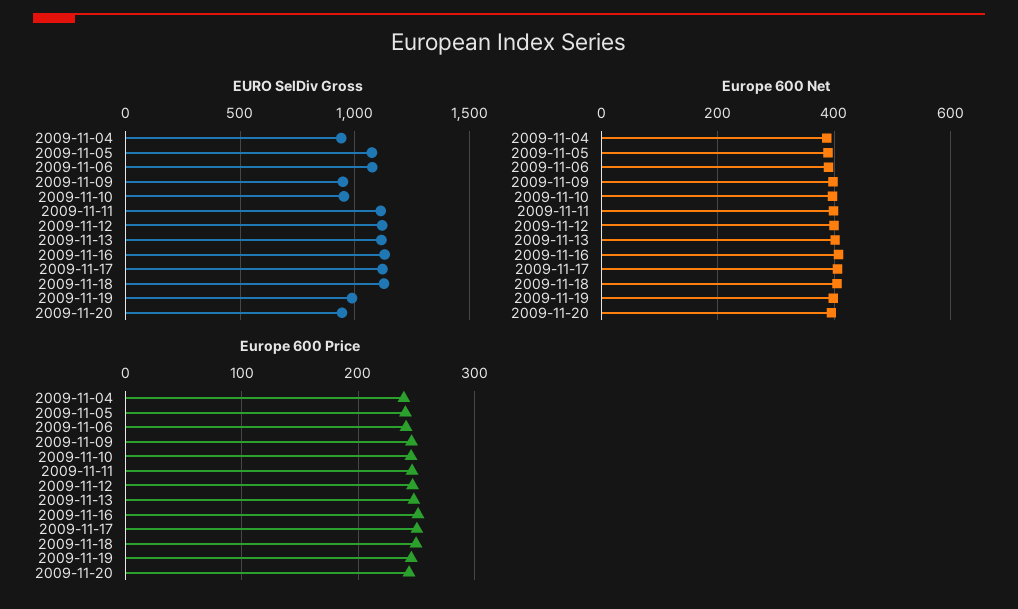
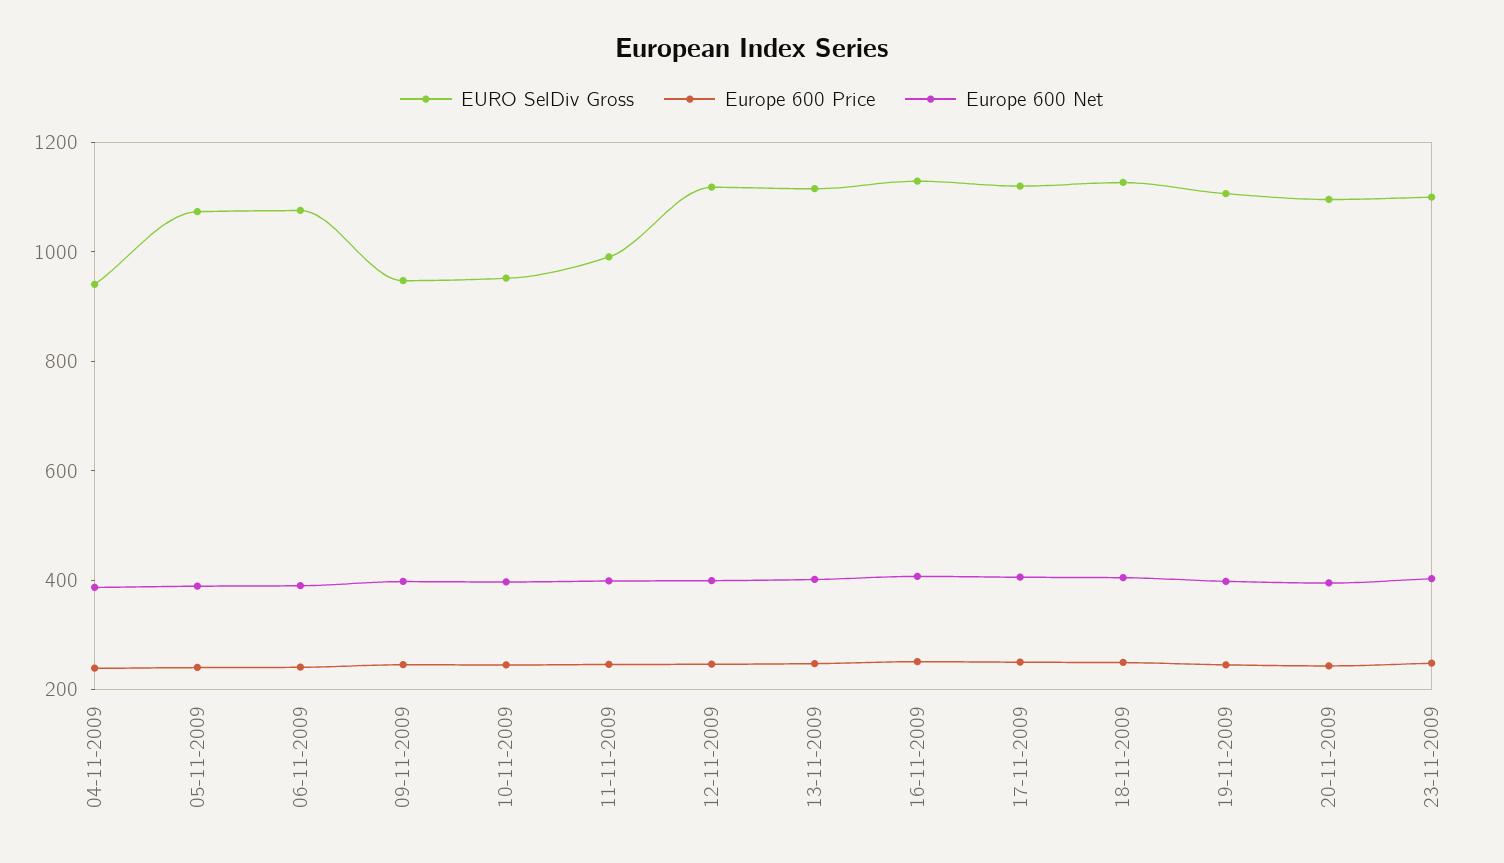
EURO SelDiv Gross, 2009-11-11: 1100 -> 1000
EURO SelDiv Gross, 2009-11-19: 1000 -> 1100
EURO SelDiv Gross, 2009-11-20: 950 -> 1100
EURO SelDiv Gross, 23-11-2009: none -> 1100
Europe 600 Price, 23-11-2009: none -> 250
Europe 600 Net, 23-11-2009: none -> 400

